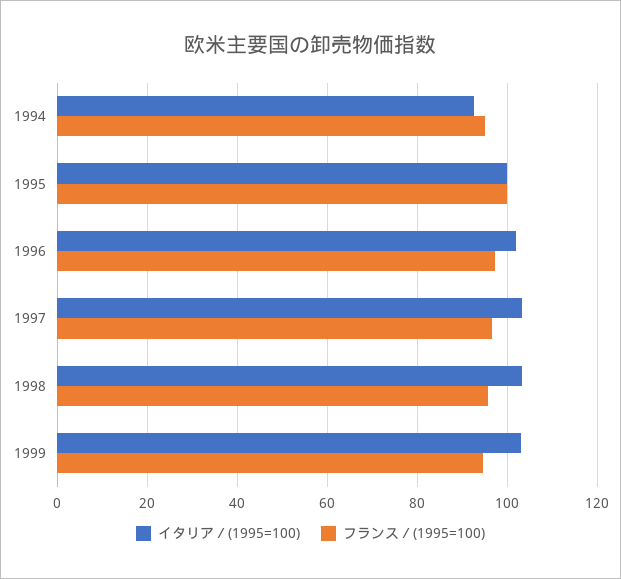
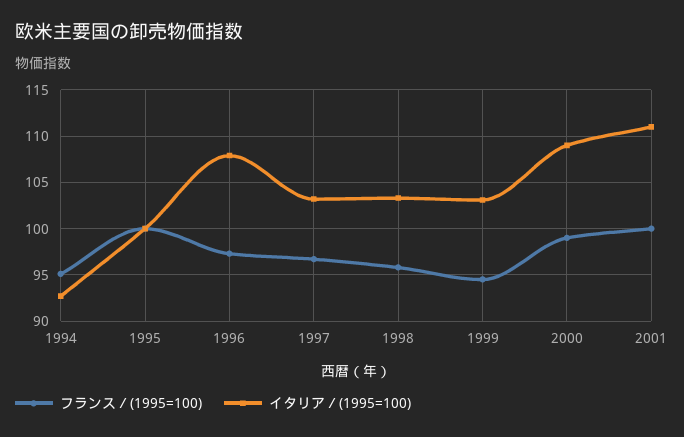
イタリア／(1995=100), 1996: 102 -> 108
フランス／(1995=100), 2000: none -> 99
イタリア／(1995=100), 2000: none -> 109
フランス／(1995=100), 2001: none -> 100
イタリア／(1995=100), 2001: none -> 111

